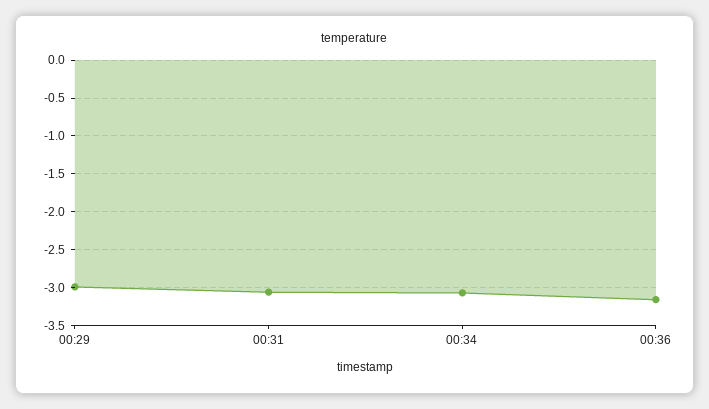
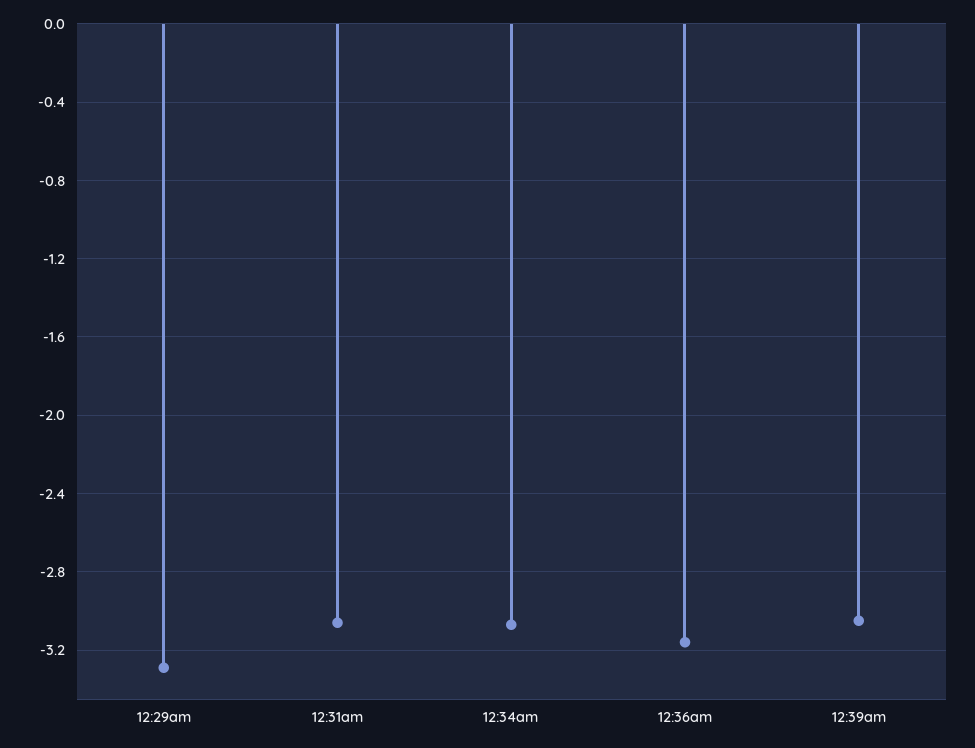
00:29: -3 -> -3.3
12:39am: none -> -3.05

